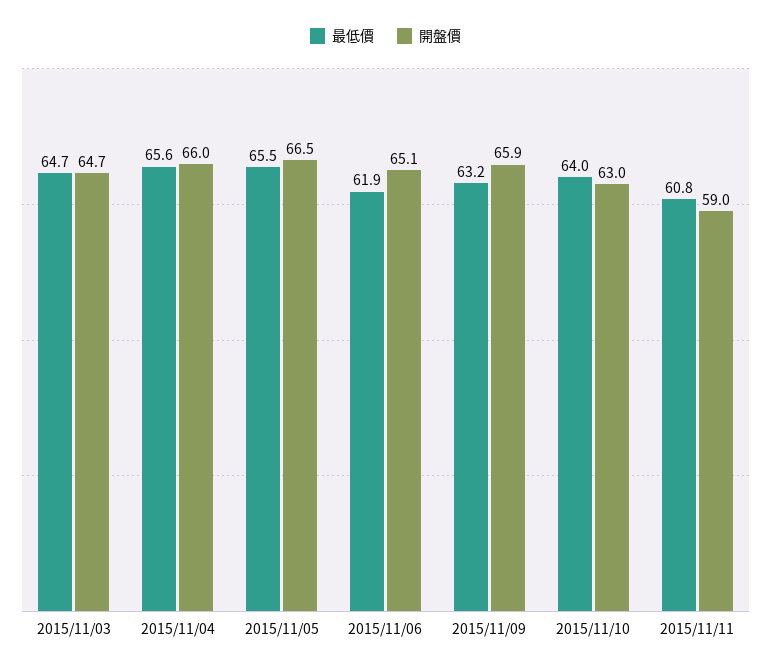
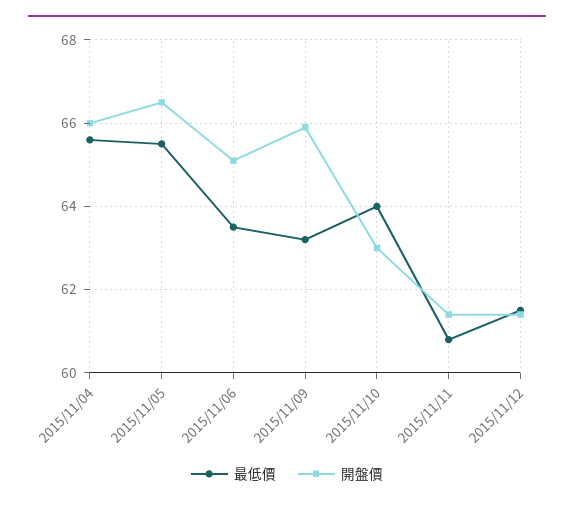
最低價, 2015/11/03: 64.7 -> none
開盤價, 2015/11/03: 64.7 -> none
最低價, 2015/11/06: 61.9 -> 63.5
開盤價, 2015/11/11: 59 -> 61.5
最低價, 2015/11/12: none -> 61.5
開盤價, 2015/11/12: none -> 61.5

